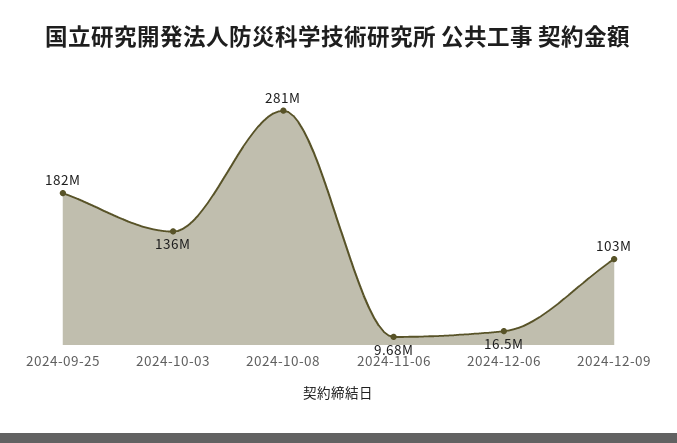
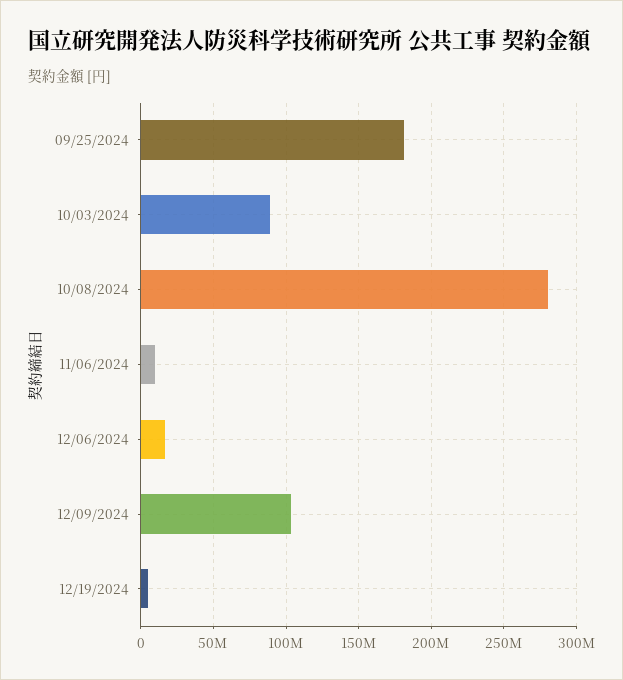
2024-10-03: 136000000 -> 90000000
12/19/2024: none -> 5000000

